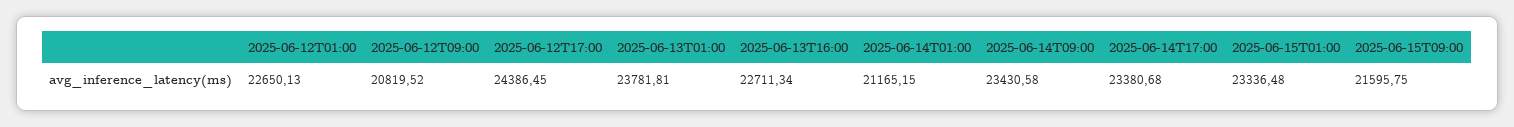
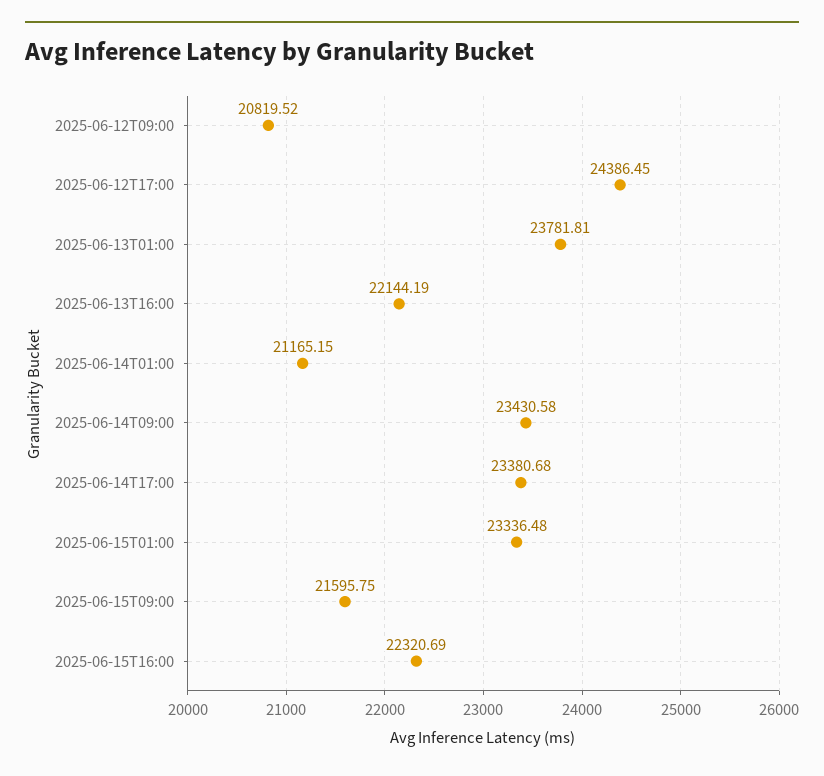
2025-06-12T01:00: 22650.13 -> none
2025-06-13T16:00: 22711.34 -> 22144.19
2025-06-15T16:00: none -> 22320.69

